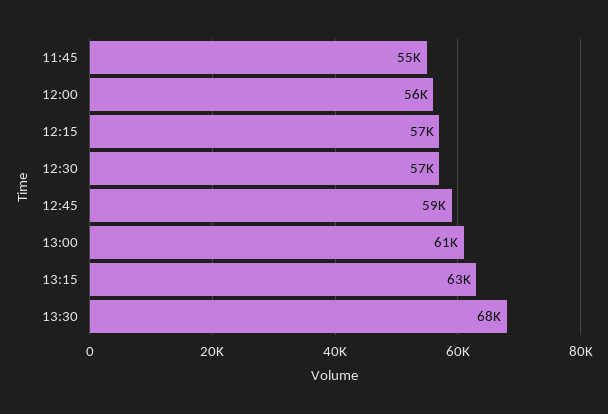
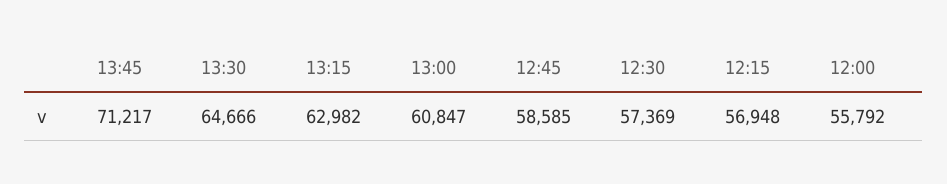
11:45: 55000 -> none
13:30: 68000 -> 64666
13:45: none -> 71217

